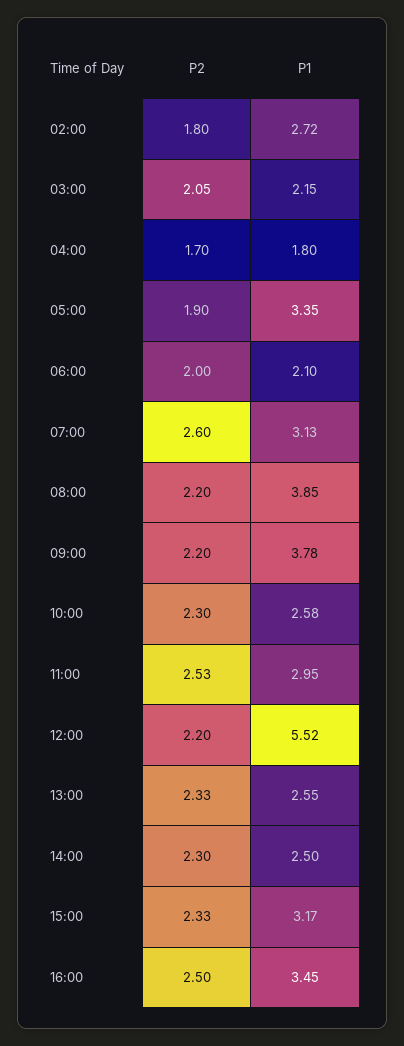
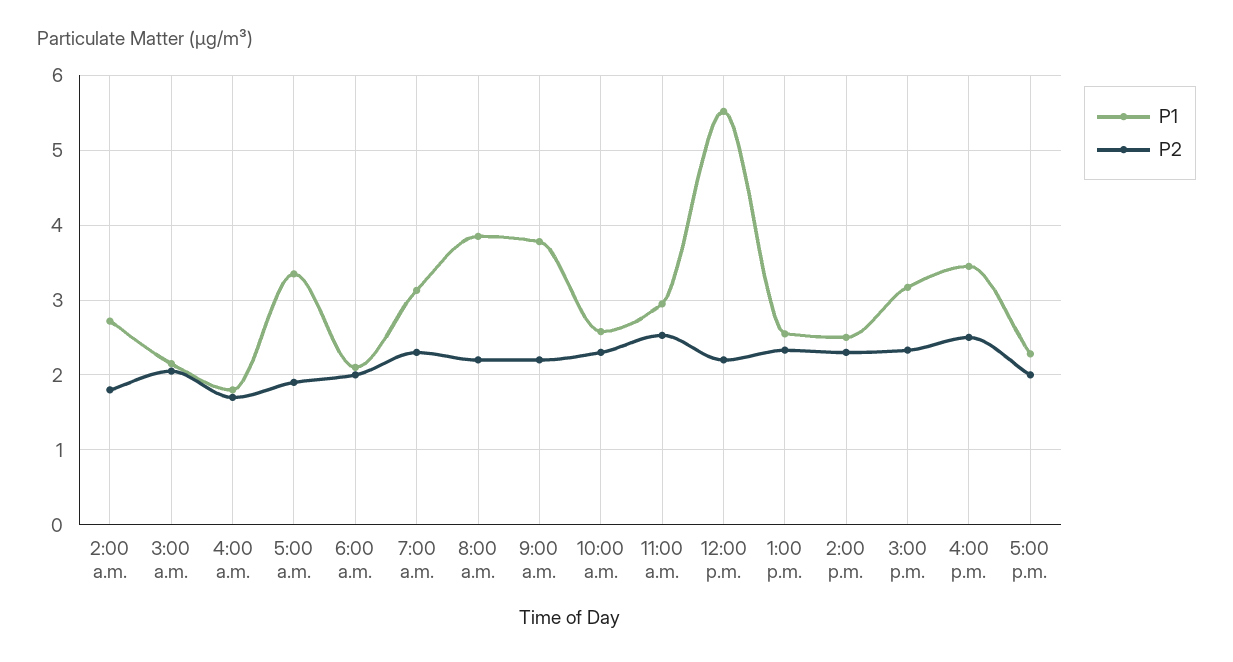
P2, 07:00: 2.6 -> 2.3
P1, 5:00 p.m.: none -> 2.3
P2, 5:00 p.m.: none -> 2

